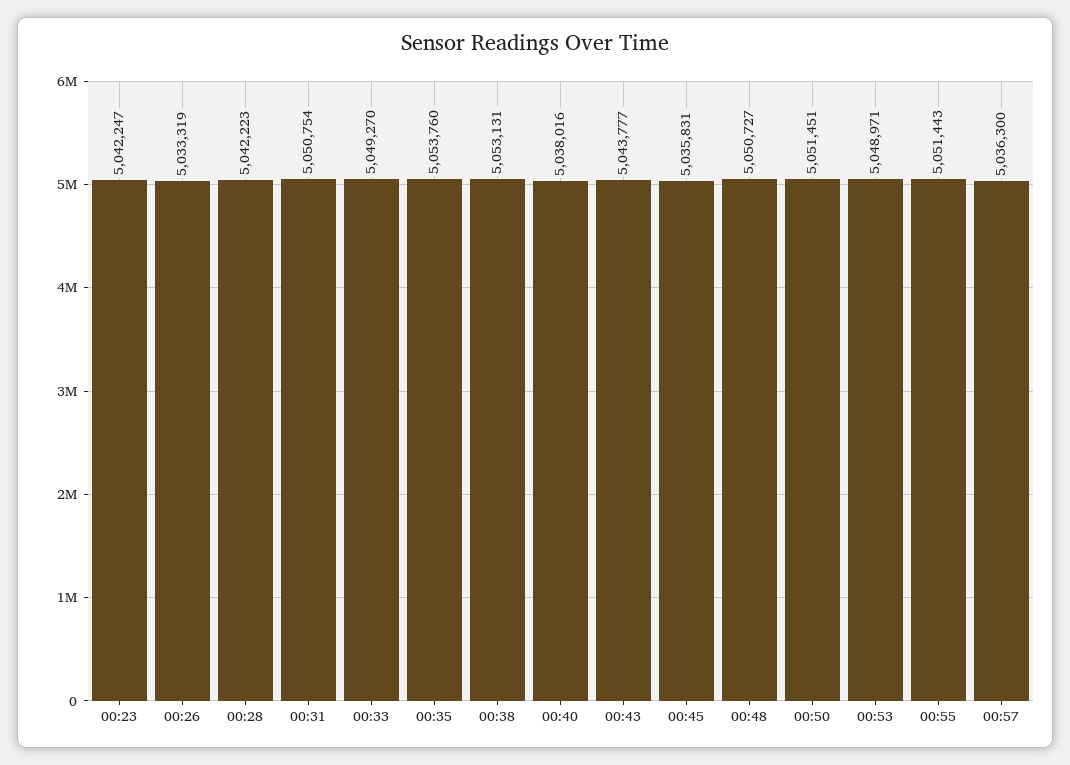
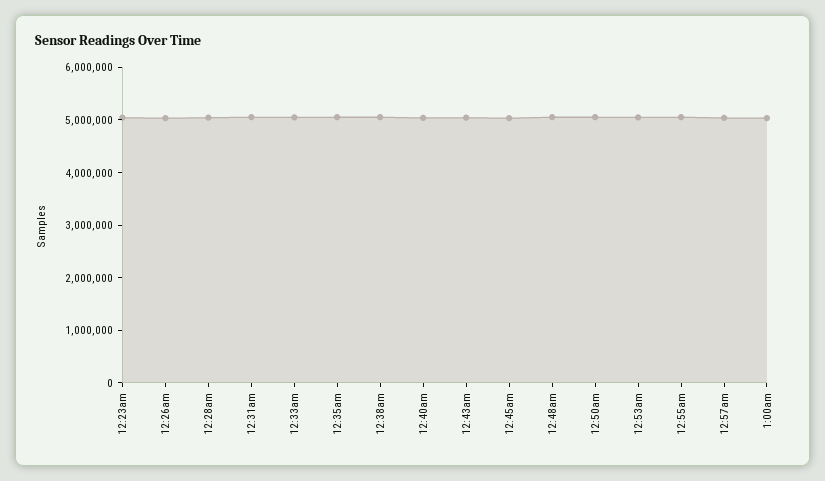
1:00am: none -> 5000000

